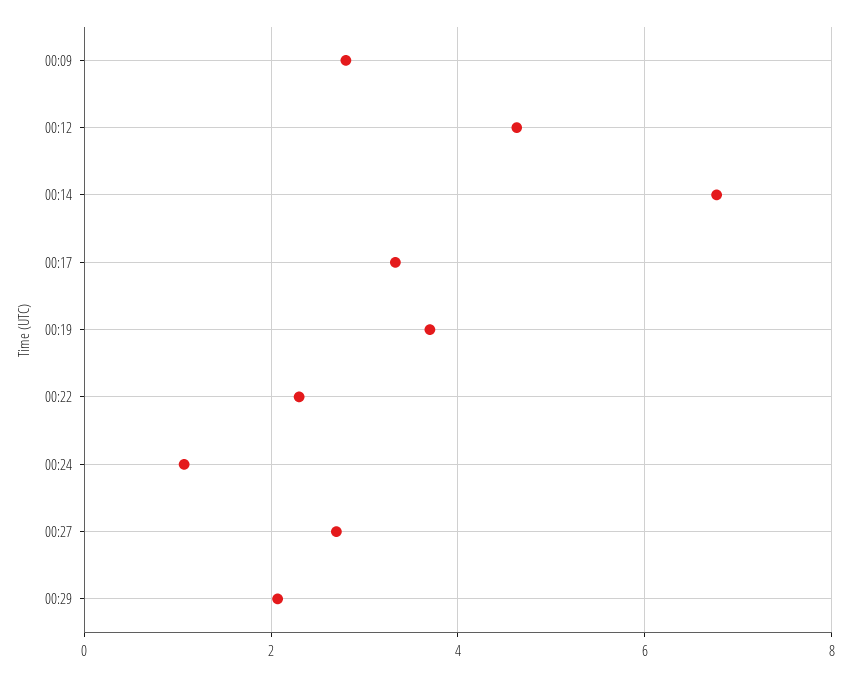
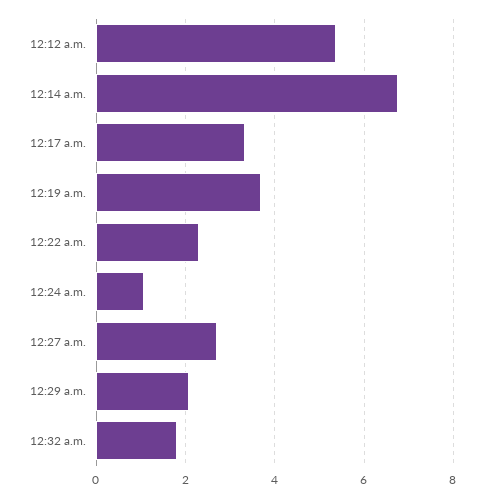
00:09: 2.8 -> none
00:12: 4.6 -> 5.4
12:32 a.m.: none -> 1.8

